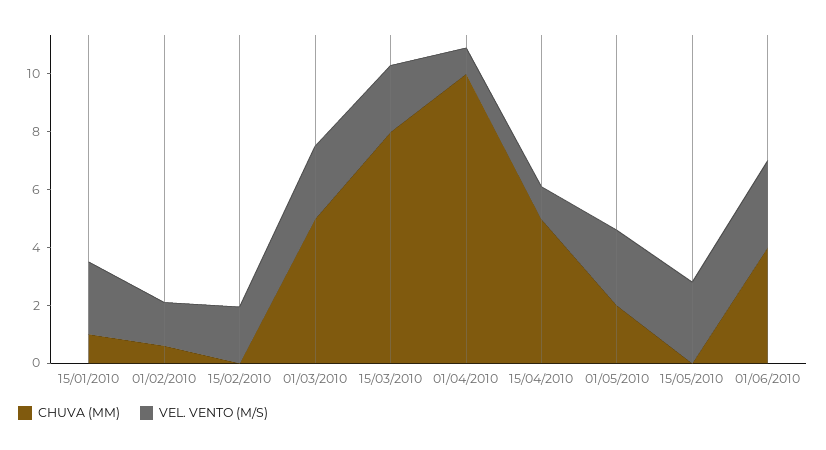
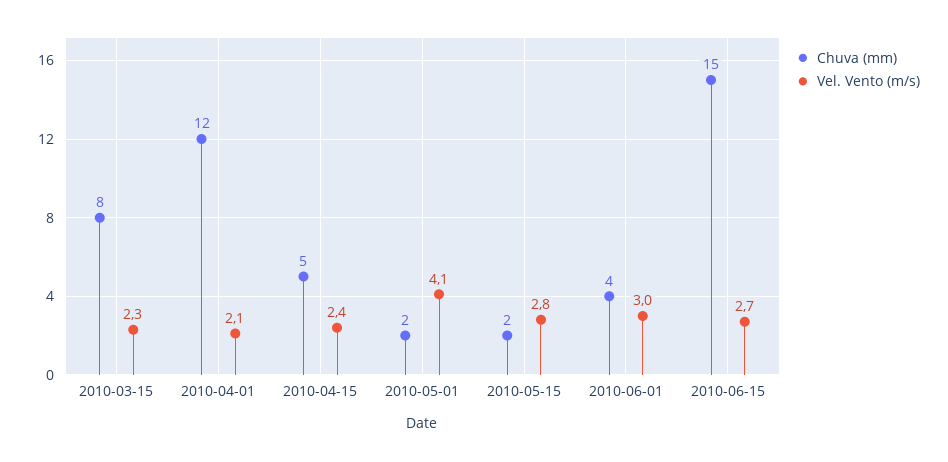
CHUVA (MM), 15/01/2010: 1 -> none
VEL. VENTO (M/S), 15/01/2010: 2.5 -> none
CHUVA (MM), 01/02/2010: 0.5 -> none
VEL. VENTO (M/S), 01/02/2010: 1.5 -> none
CHUVA (MM), 15/02/2010: 0 -> none
VEL. VENTO (M/S), 15/02/2010: 2 -> none
CHUVA (MM), 01/03/2010: 5 -> none
VEL. VENTO (M/S), 01/03/2010: 2.5 -> none
CHUVA (MM), 01/04/2010: 10 -> 12
VEL. VENTO (M/S), 01/04/2010: 1 -> 2.1
VEL. VENTO (M/S), 15/04/2010: 1 -> 2.4
VEL. VENTO (M/S), 01/05/2010: 2.5 -> 4.1
CHUVA (MM), 15/05/2010: 0 -> 2
CHUVA (MM), 2010-06-15: none -> 15
VEL. VENTO (M/S), 2010-06-15: none -> 2.7

